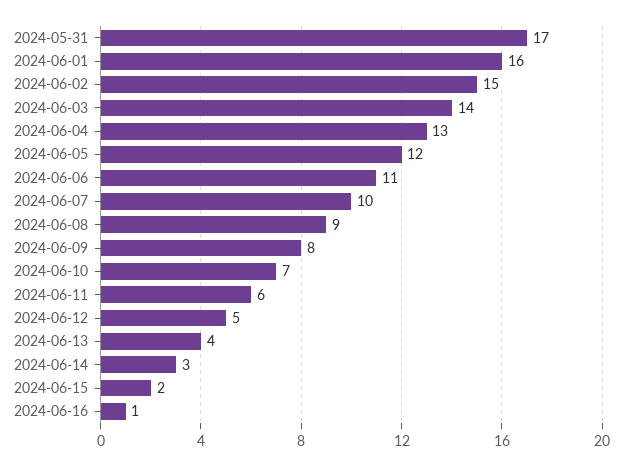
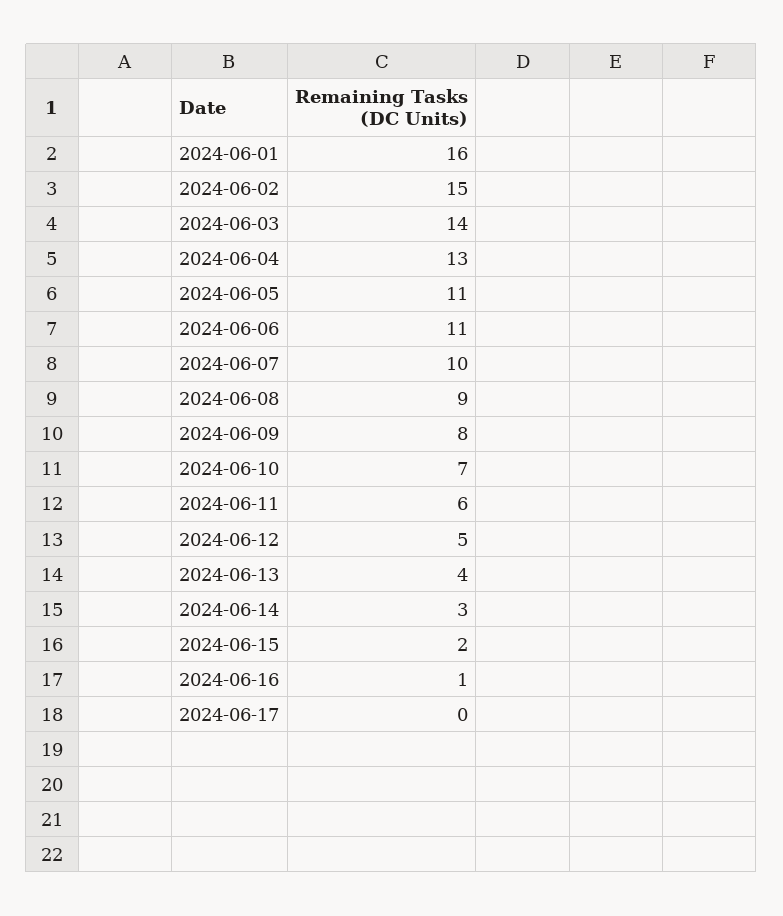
2024-05-31: 17 -> none
2024-06-05: 12 -> 11
2024-06-17: none -> 0

